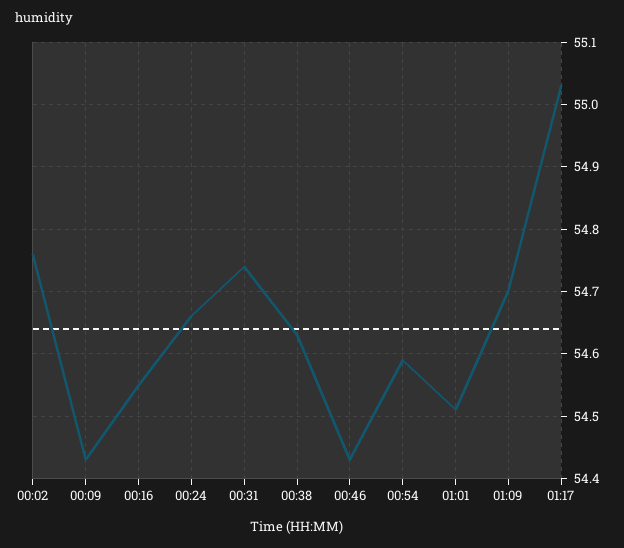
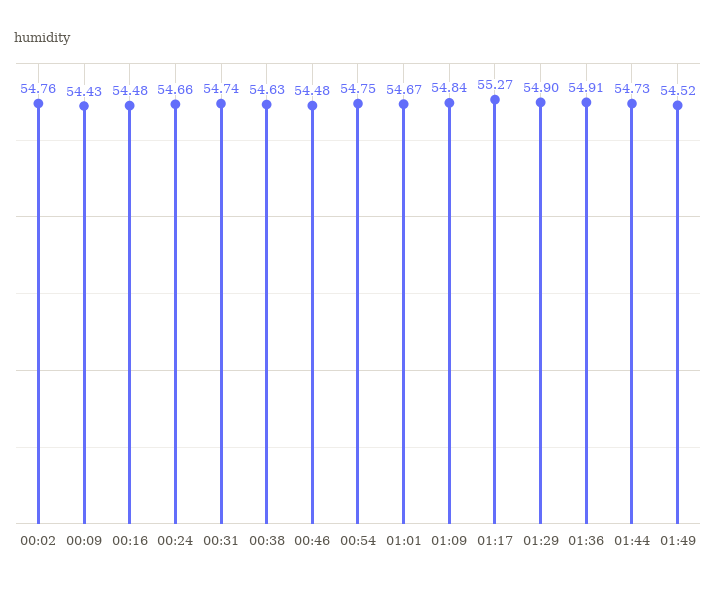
00:16: 54.55 -> 54.48
00:46: 54.43 -> 54.48
00:54: 54.59 -> 54.75
01:01: 54.51 -> 54.67
01:09: 54.7 -> 54.84
01:17: 55.03 -> 55.27
01:29: none -> 54.9
01:36: none -> 54.91
01:44: none -> 54.73
01:49: none -> 54.52

